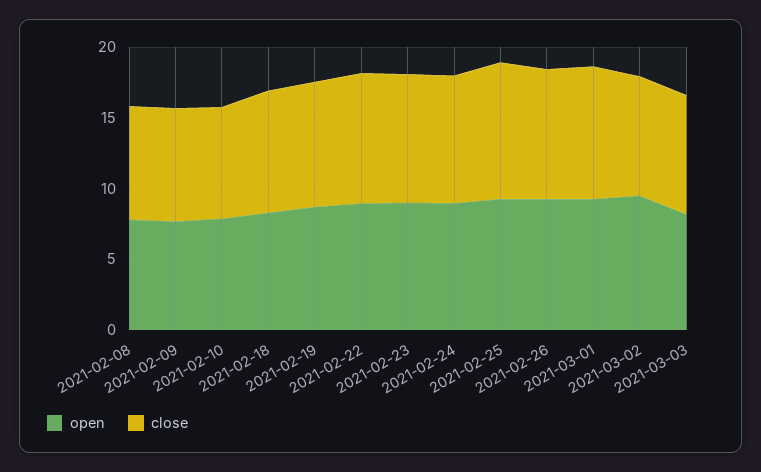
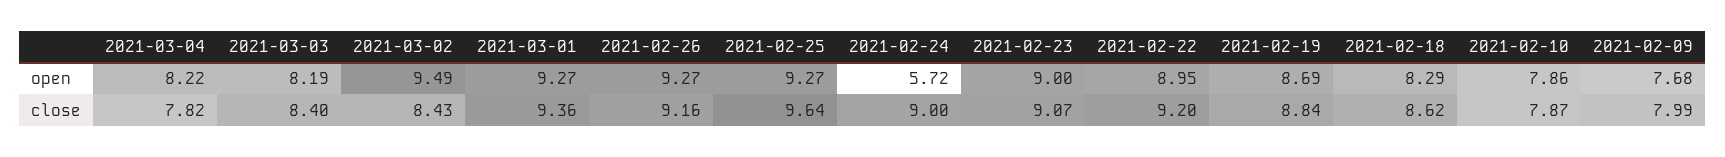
open, 2021-02-08: 8 -> none
close, 2021-02-08: 8 -> none
open, 2021-02-24: 9 -> 5.72
open, 2021-03-04: none -> 8.22
close, 2021-03-04: none -> 7.82

